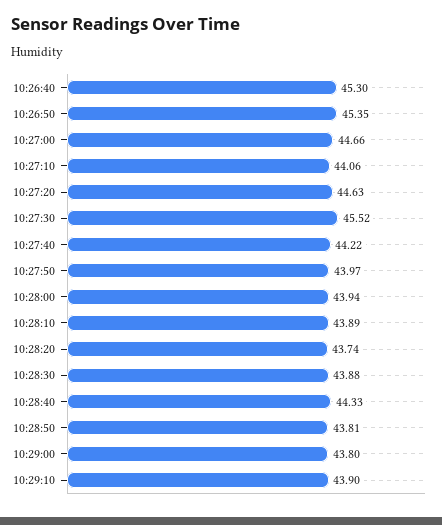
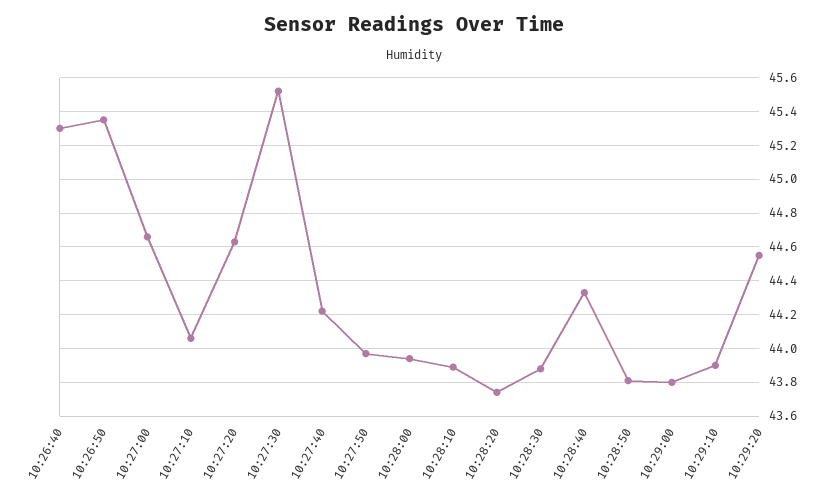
10:29:20: none -> 44.55

